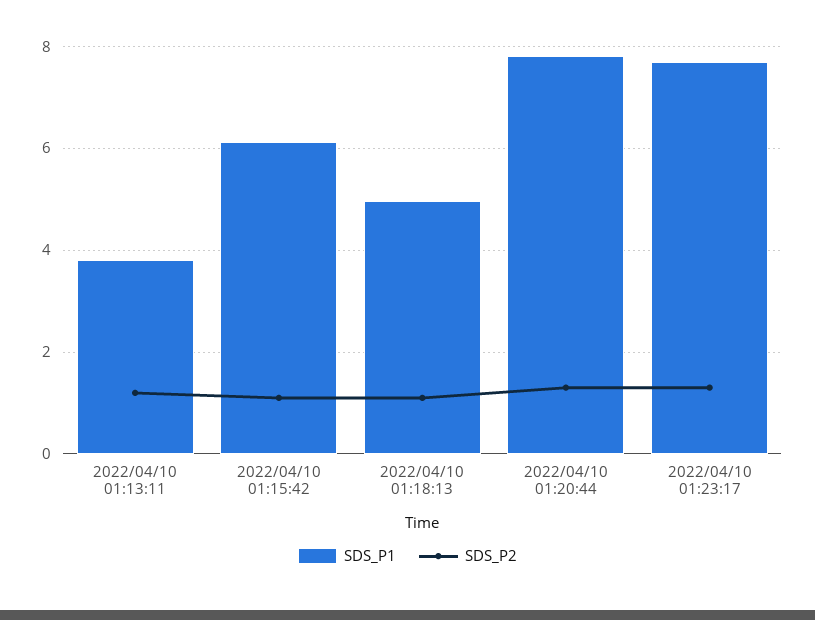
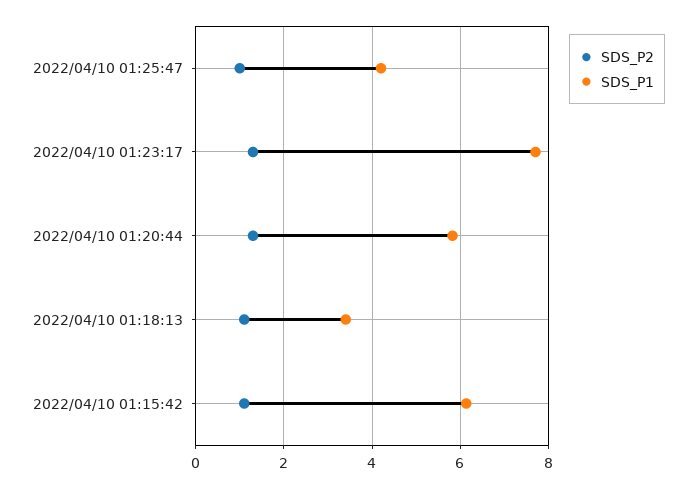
SDS_P1, 2022/04/10 01:13:11: 3.8 -> none
SDS_P2, 2022/04/10 01:13:11: 1.2 -> none
SDS_P1, 2022/04/10 01:18:13: 5 -> 3.4
SDS_P1, 2022/04/10 01:20:44: 7.8 -> 5.8
SDS_P2, 2022/04/10 01:25:47: none -> 1
SDS_P1, 2022/04/10 01:25:47: none -> 4.2

